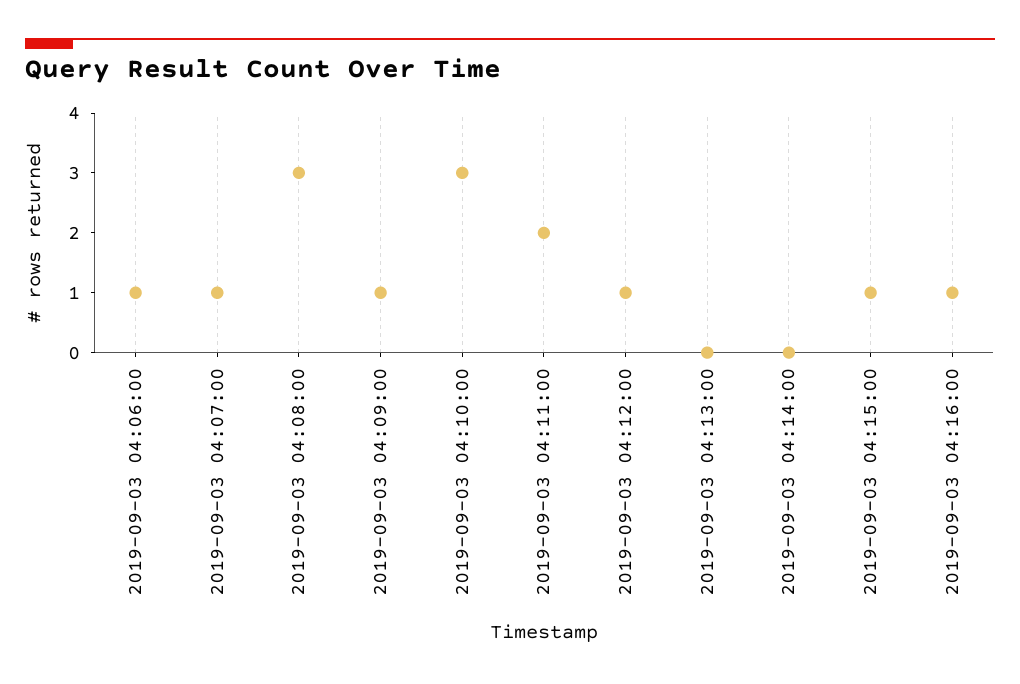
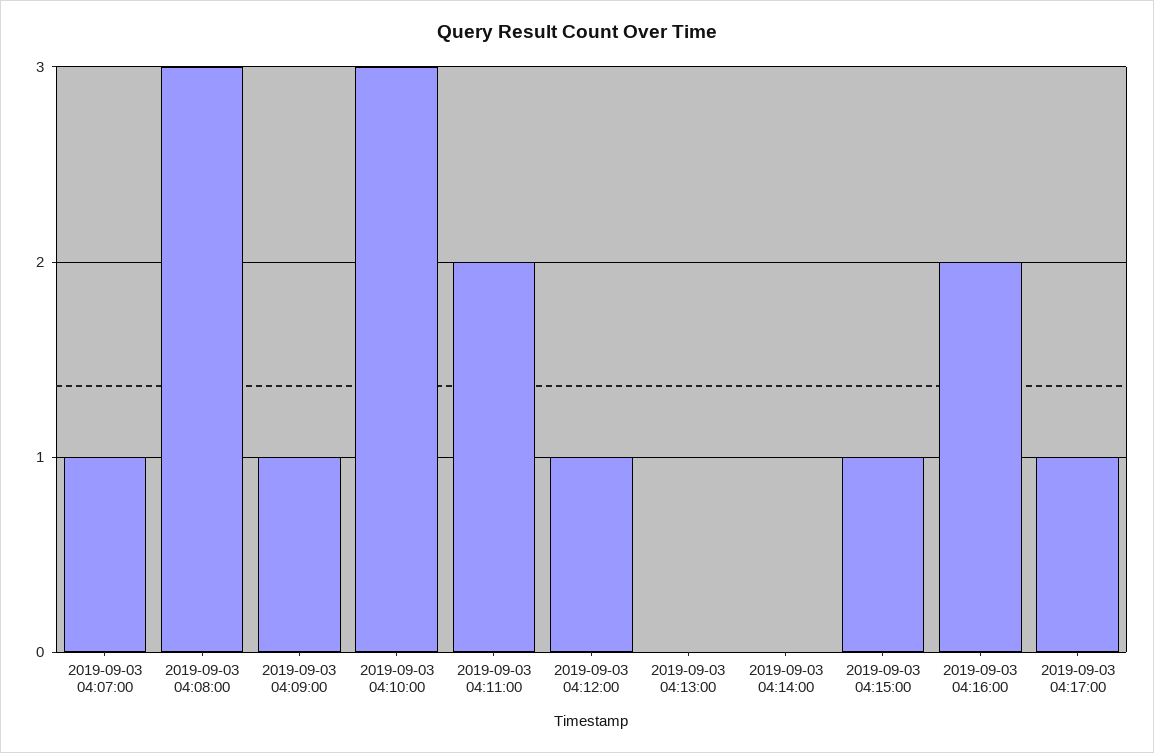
2019-09-03 04:06:00: 1 -> none
2019-09-03 04:16:00: 1 -> 2
2019-09-03 04:17:00: none -> 1

